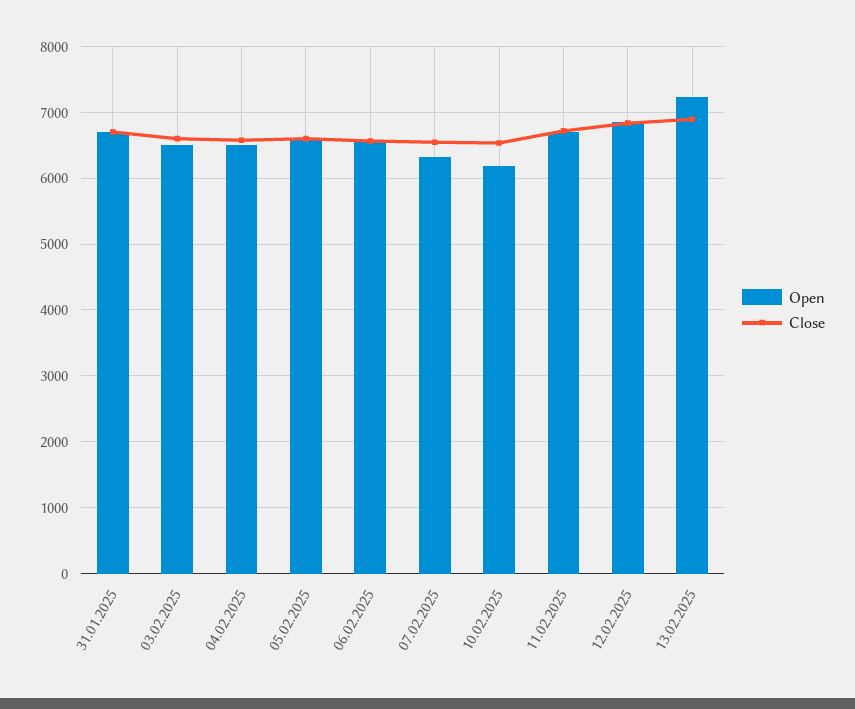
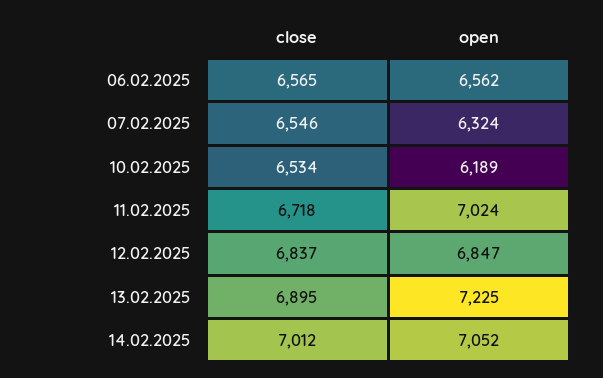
Open, 31.01.2025: 6700 -> none
Close, 31.01.2025: 6700 -> none
Open, 03.02.2025: 6500 -> none
Close, 03.02.2025: 6600 -> none
Open, 04.02.2025: 6500 -> none
Close, 04.02.2025: 6600 -> none
Open, 05.02.2025: 6600 -> none
Close, 05.02.2025: 6600 -> none
Open, 11.02.2025: 6700 -> 7024
Close, 14.02.2025: none -> 7012
Open, 14.02.2025: none -> 7052

